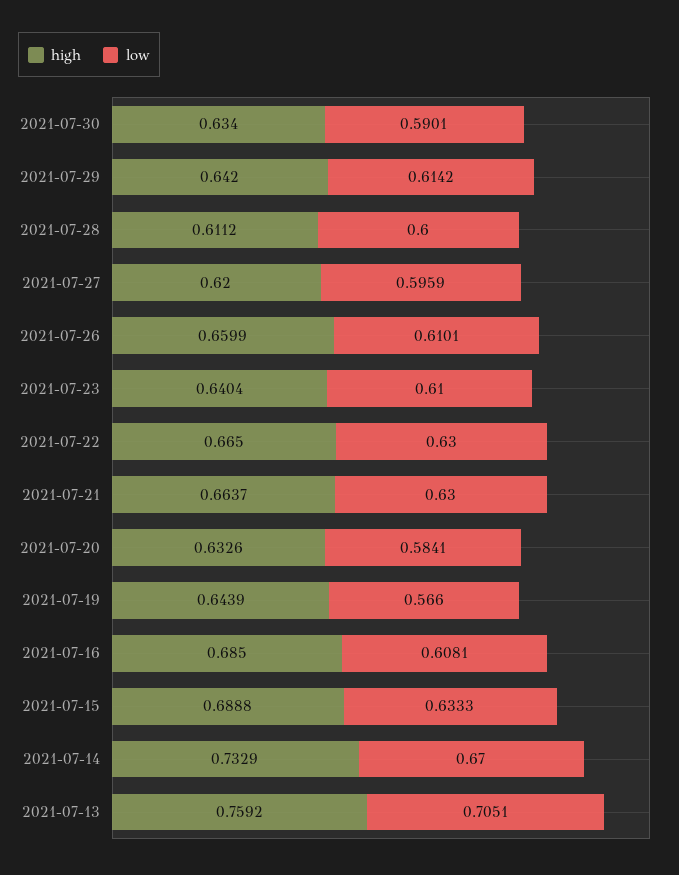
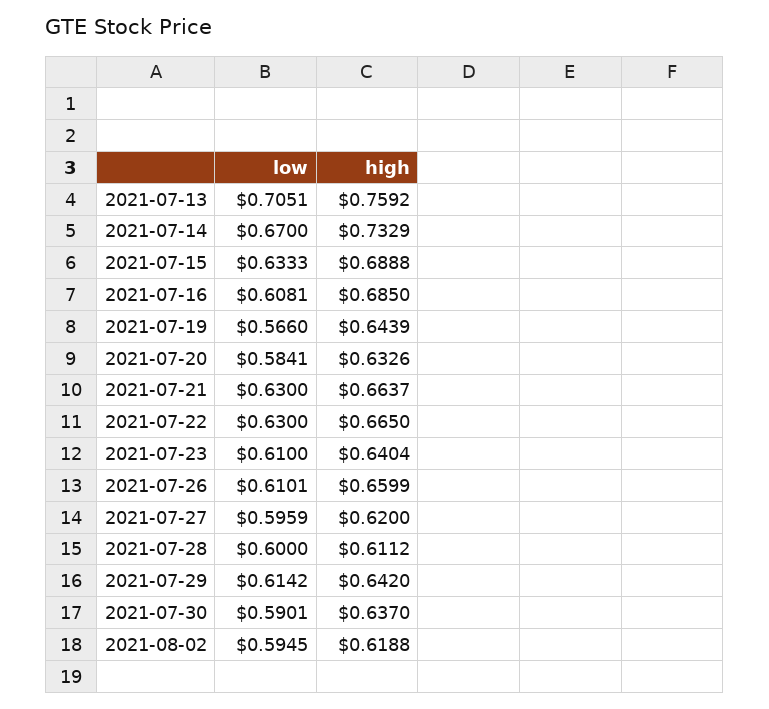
high, 2021-07-30: 0.634 -> 0.637
low, 2021-08-02: none -> 0.5945
high, 2021-08-02: none -> 0.6188

